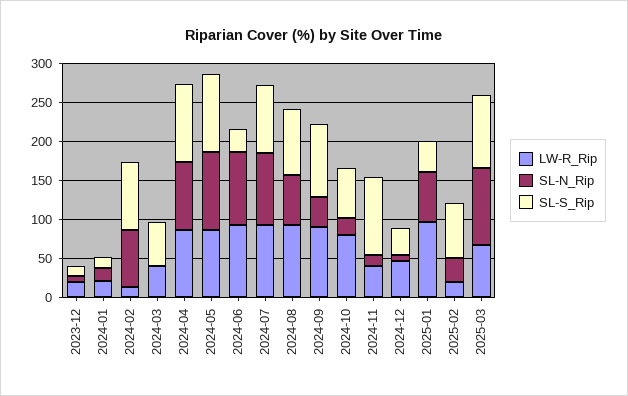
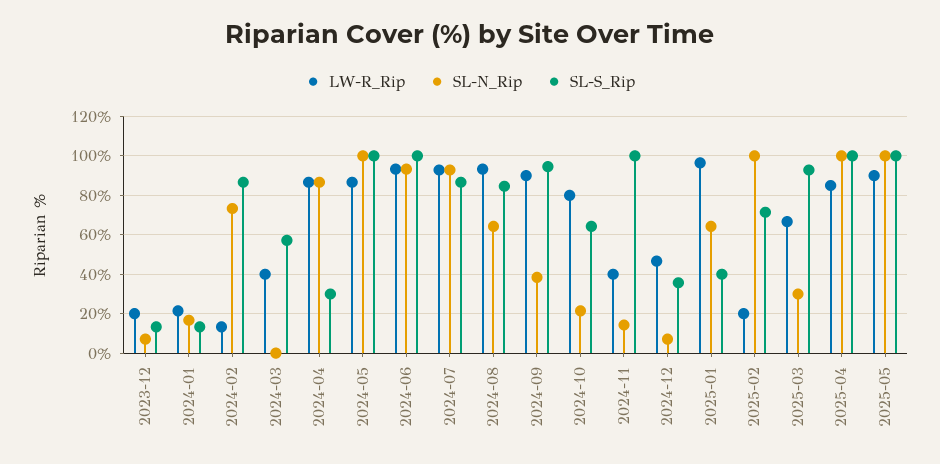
SL-S_Rip, 2024-04: 100 -> 30
SL-S_Rip, 2024-06: 25 -> 100
SL-N_Rip, 2025-02: 25 -> 100
SL-N_Rip, 2025-03: 100 -> 30
LW-R_Rip, 2025-04: none -> 85
SL-N_Rip, 2025-04: none -> 100
SL-S_Rip, 2025-04: none -> 100
LW-R_Rip, 2025-05: none -> 90
SL-N_Rip, 2025-05: none -> 100
SL-S_Rip, 2025-05: none -> 100

